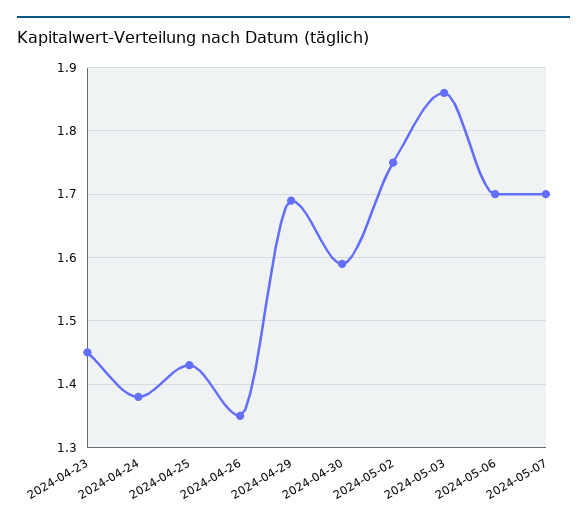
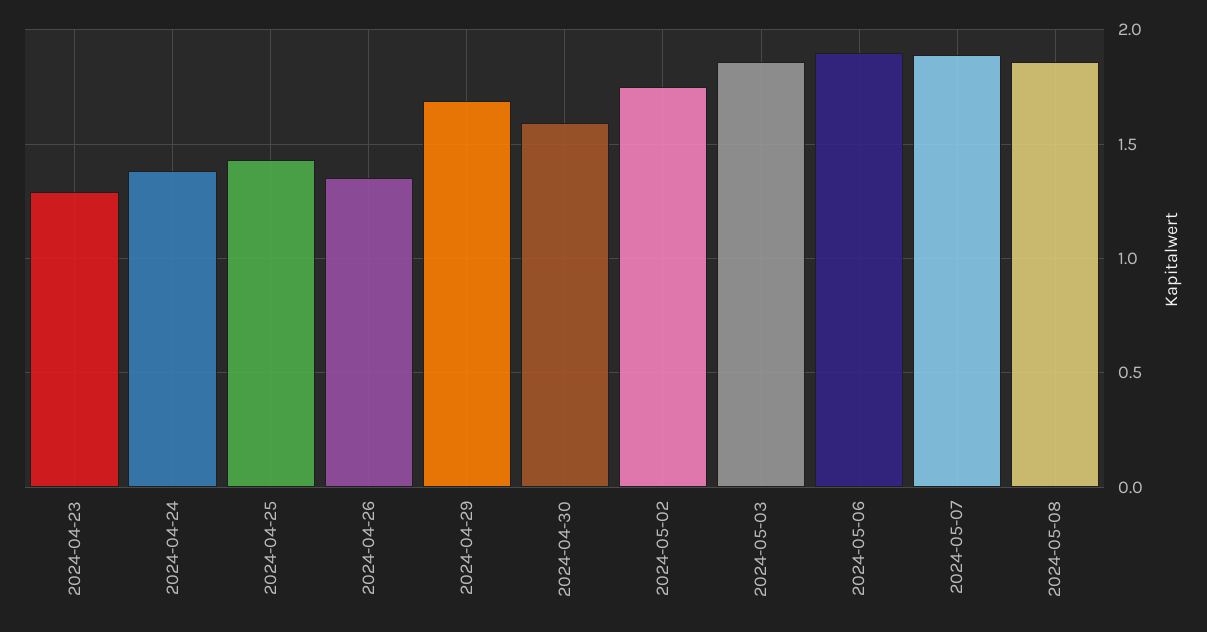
2024-04-23: 1.45 -> 1.3
2024-05-06: 1.7 -> 1.9
2024-05-07: 1.7 -> 1.9
2024-05-08: none -> 1.85

